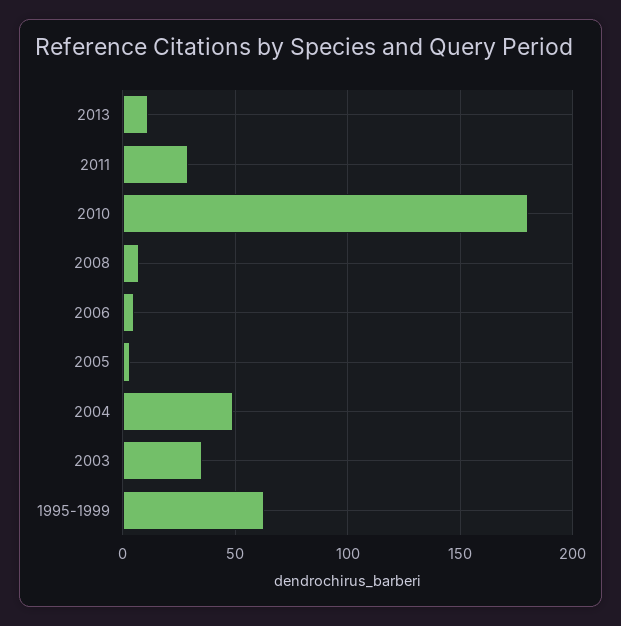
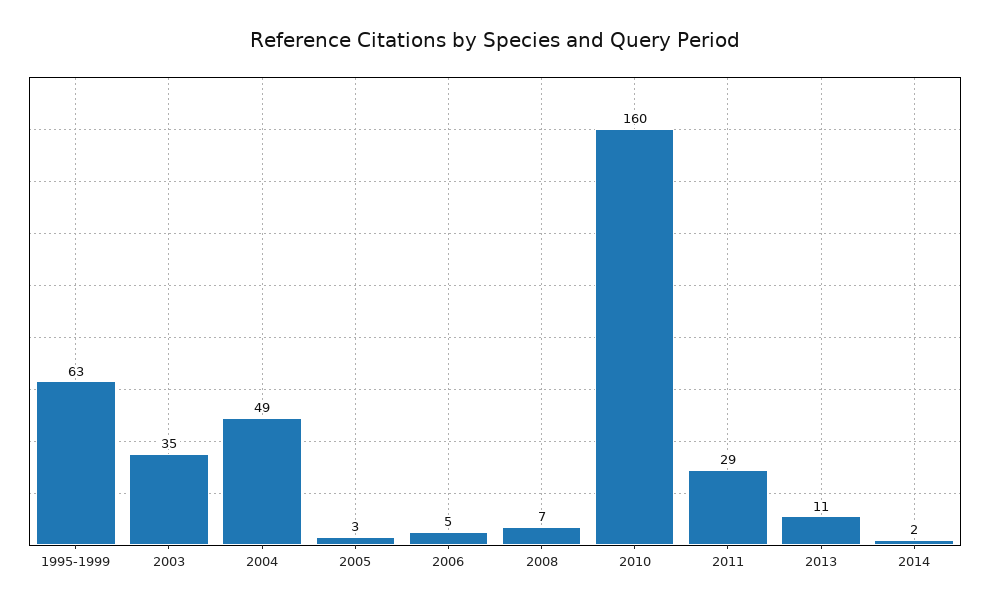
2010: 180 -> 160
2014: none -> 2

